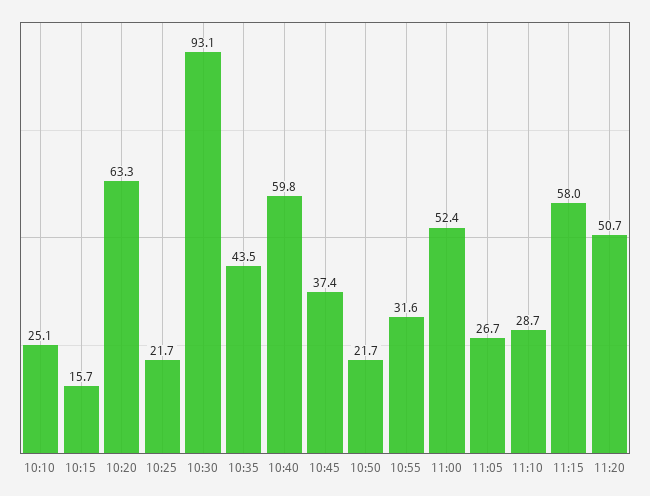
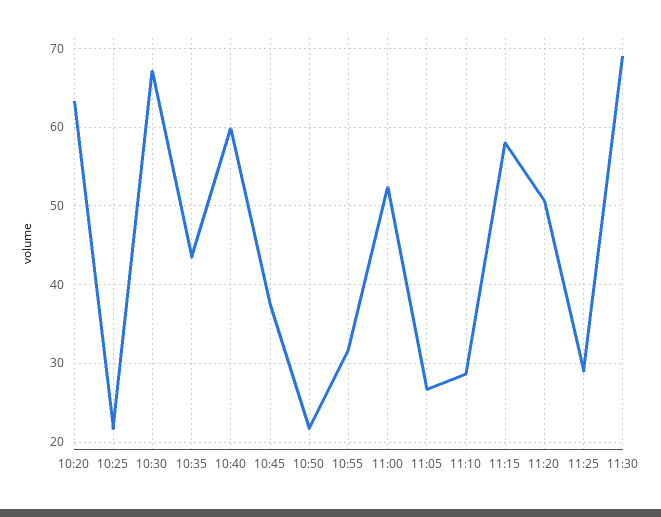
10:10: 25.1 -> none
10:15: 15.7 -> none
10:30: 93.1 -> 67
11:25: none -> 29
11:30: none -> 69

